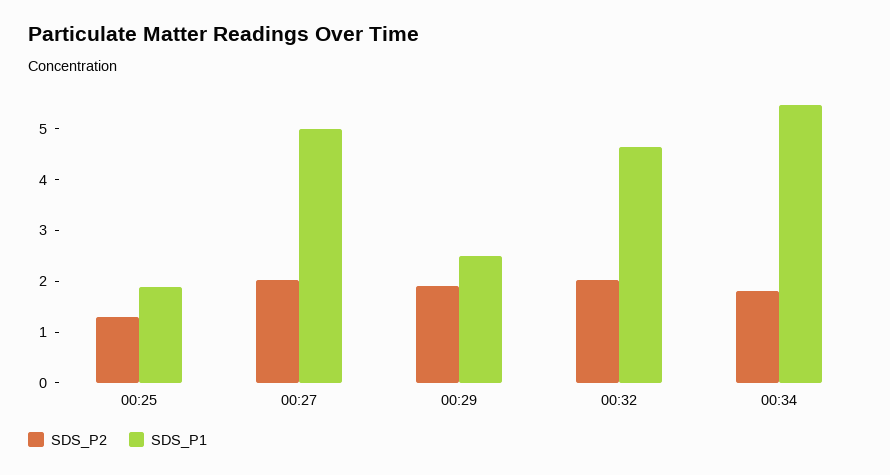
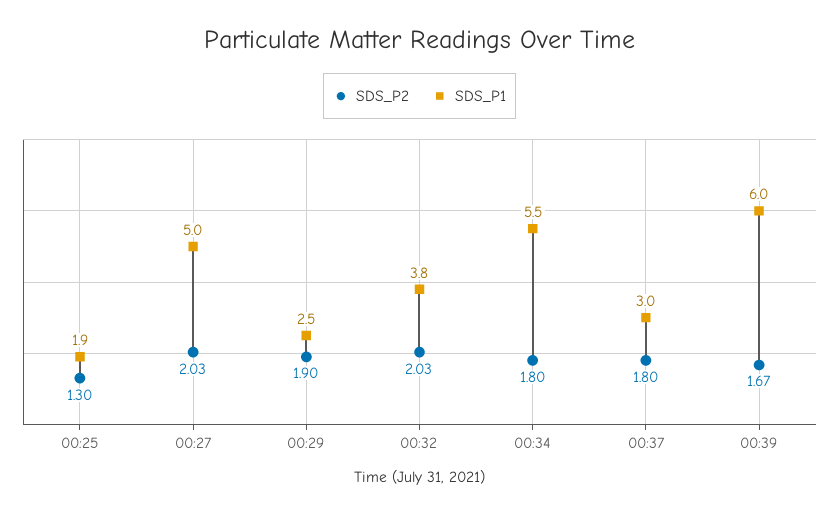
SDS_P1, 00:32: 4.6 -> 3.8
SDS_P2, 00:37: none -> 1.8
SDS_P1, 00:37: none -> 3
SDS_P2, 00:39: none -> 1.67
SDS_P1, 00:39: none -> 6

